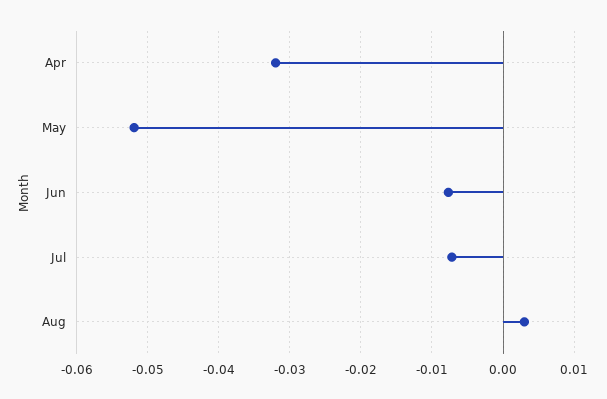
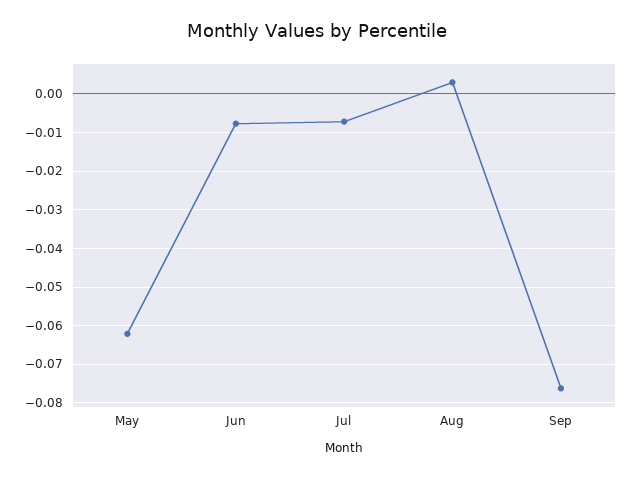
Apr: -0.032 -> none
May: -0.052 -> -0.062
Sep: none -> -0.076

